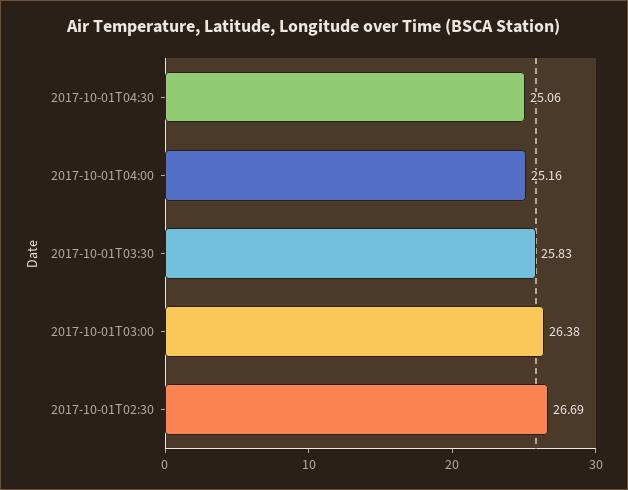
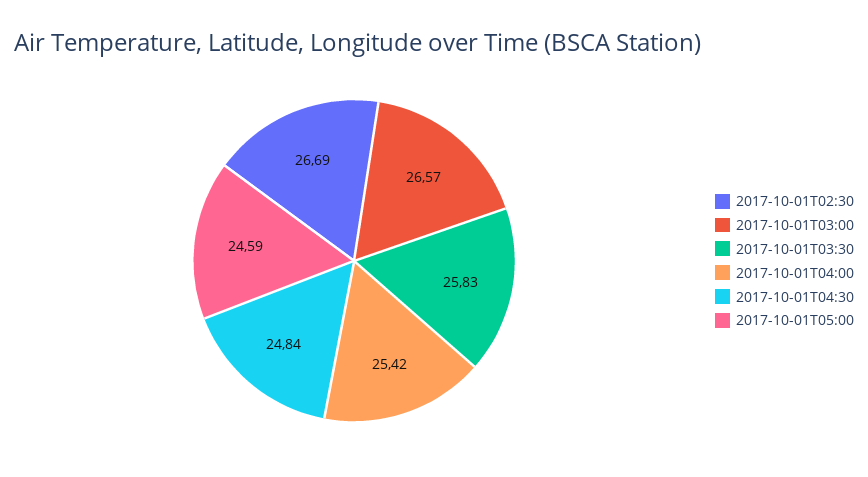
2017-10-01T04:30: 25.06 -> 24.84
2017-10-01T04:00: 25.16 -> 25.42
2017-10-01T03:00: 26.38 -> 26.57
2017-10-01T05:00: none -> 24.59

